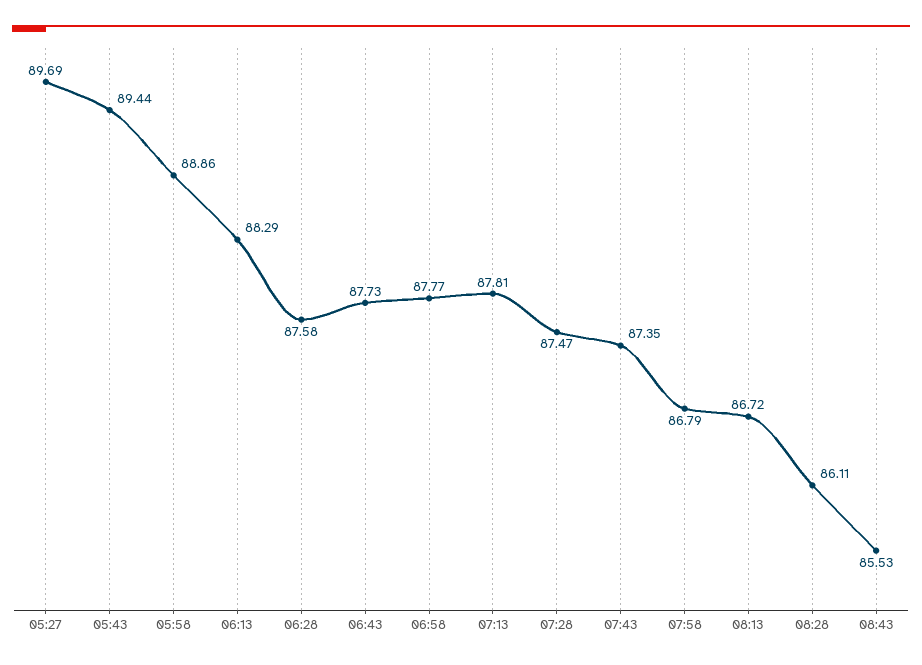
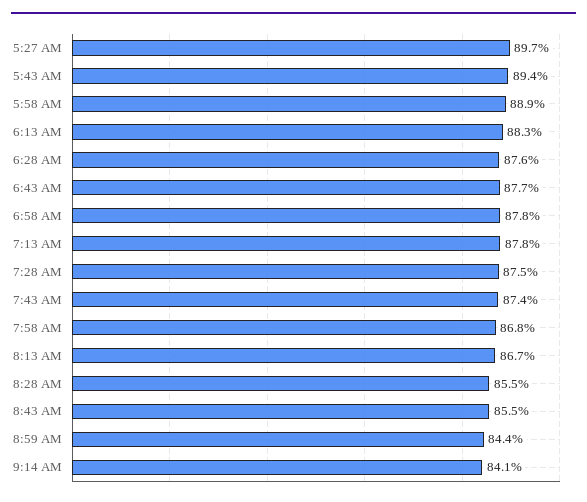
08:28: 86.11 -> 85.5
8:59 AM: none -> 84.4
9:14 AM: none -> 84.1

